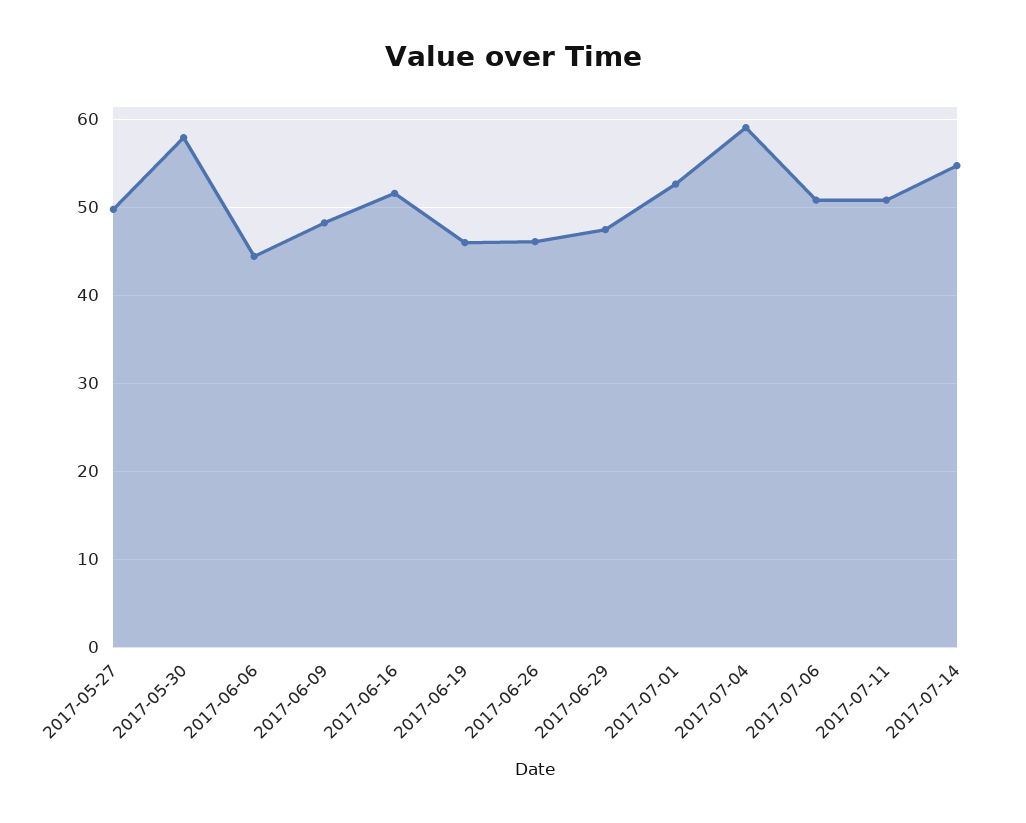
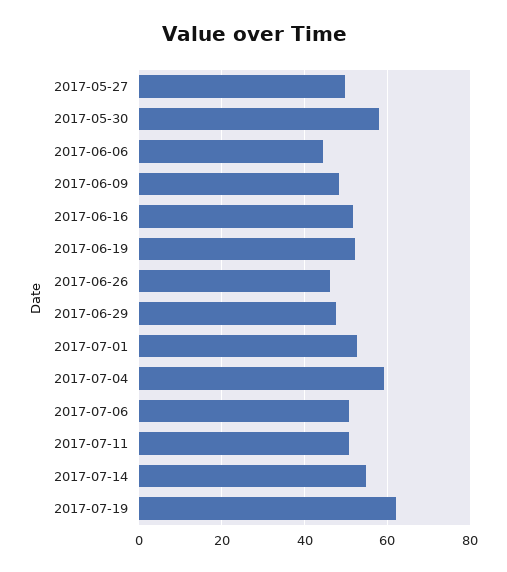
2017-06-19: 46 -> 52
2017-07-19: none -> 62

